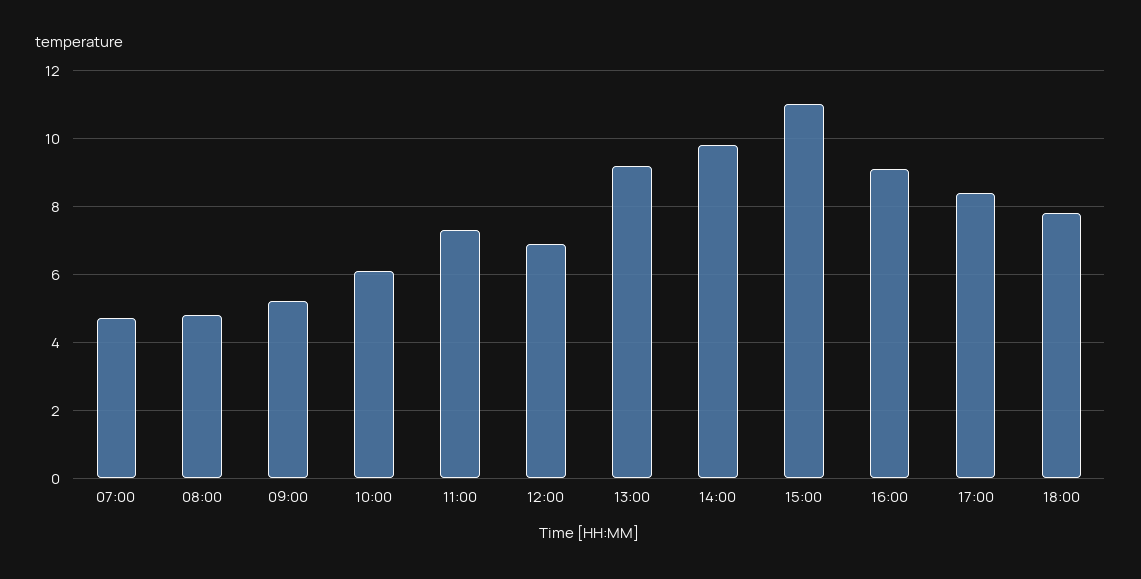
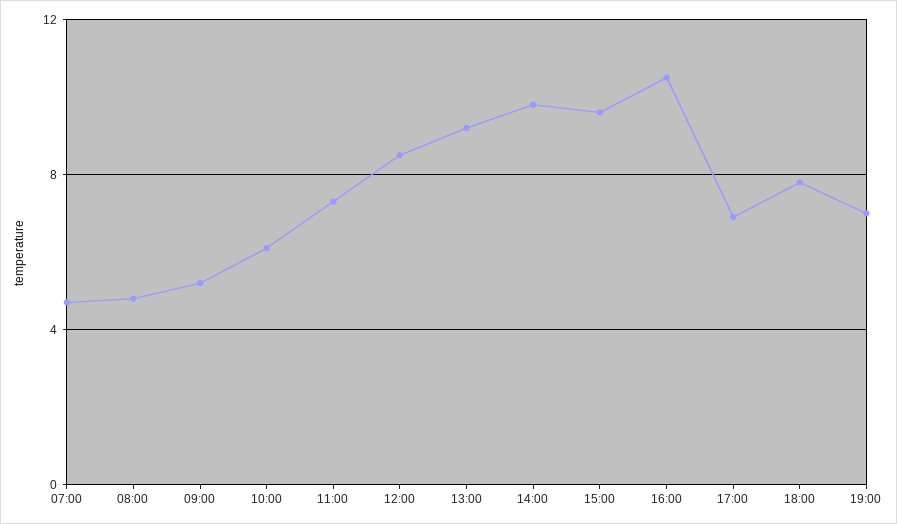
12:00: 7 -> 8.5
15:00: 11 -> 9.5
16:00: 9 -> 10.5
17:00: 8.5 -> 7
19:00: none -> 7

